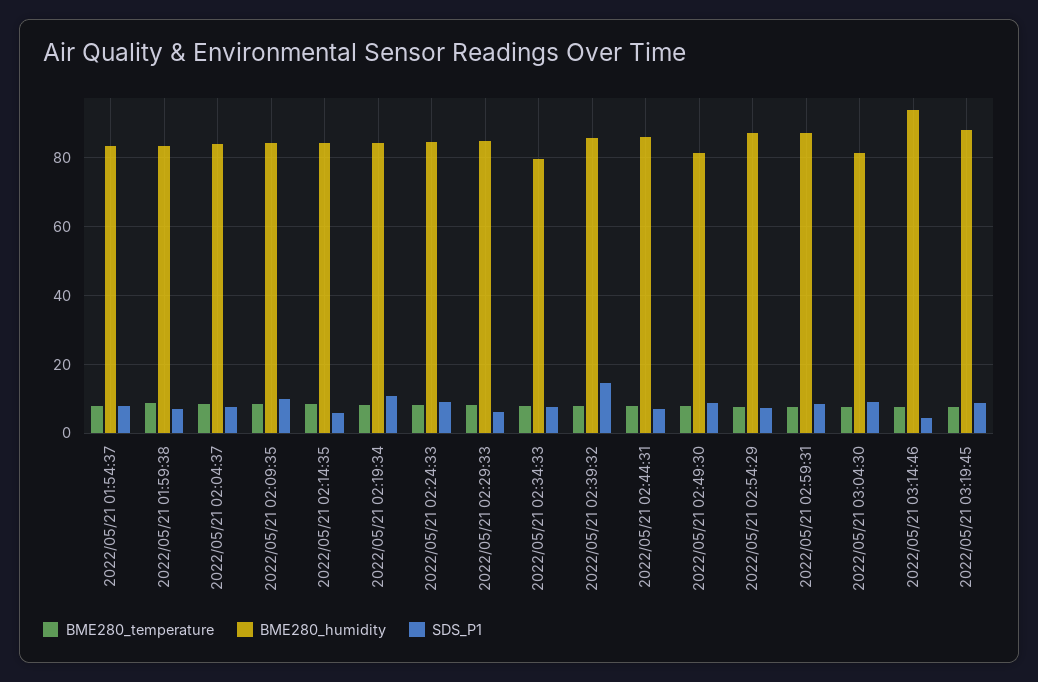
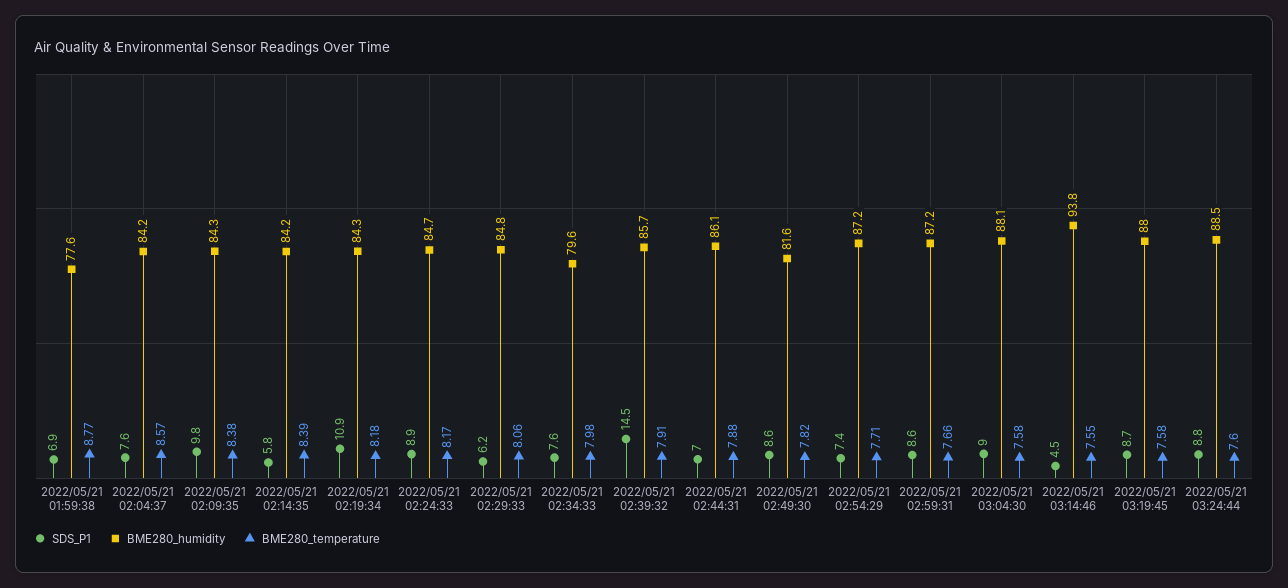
BME280_temperature, 2022/05/21 01:54:37: 8 -> none
BME280_humidity, 2022/05/21 01:54:37: 84 -> none
SDS_P1, 2022/05/21 01:54:37: 8 -> none
BME280_humidity, 2022/05/21 01:59:38: 84 -> 77.6
BME280_humidity, 2022/05/21 03:04:30: 82 -> 88.1
SDS_P1, 2022/05/21 03:24:44: none -> 8.8
BME280_humidity, 2022/05/21 03:24:44: none -> 88.5
BME280_temperature, 2022/05/21 03:24:44: none -> 7.6

